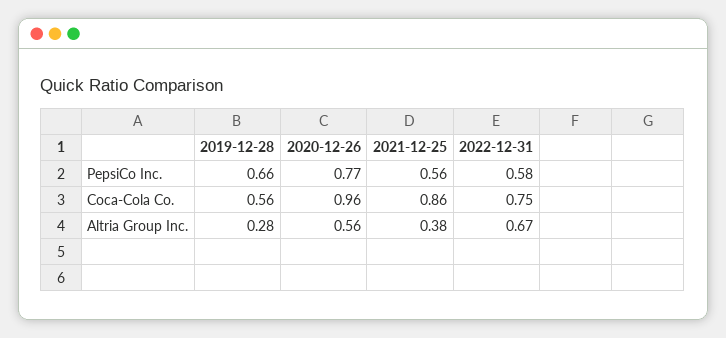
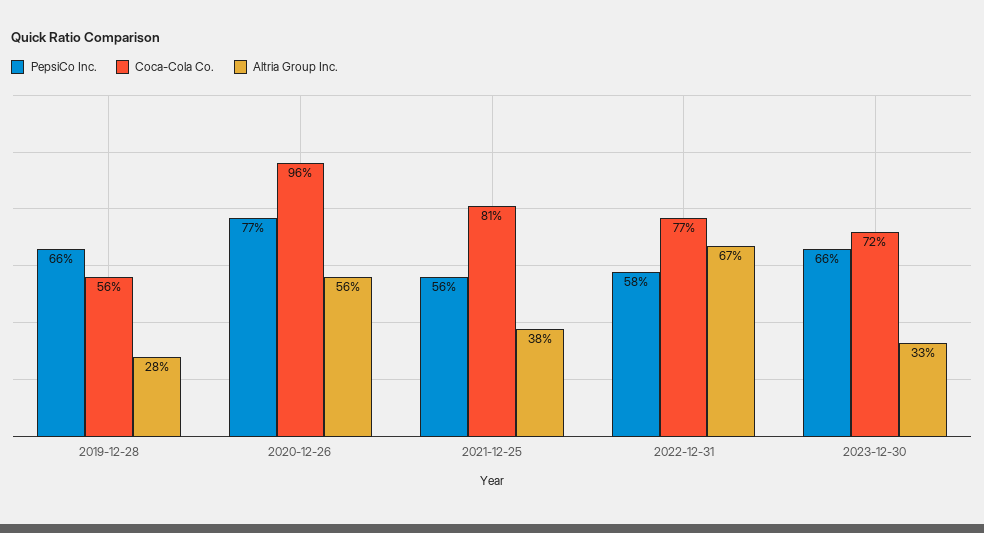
Coca-Cola Co., 2021-12-25: 0.86 -> 0.81
Coca-Cola Co., 2022-12-31: 0.75 -> 0.77
PepsiCo Inc., 2023-12-30: none -> 0.66
Coca-Cola Co., 2023-12-30: none -> 0.72
Altria Group Inc., 2023-12-30: none -> 0.33

